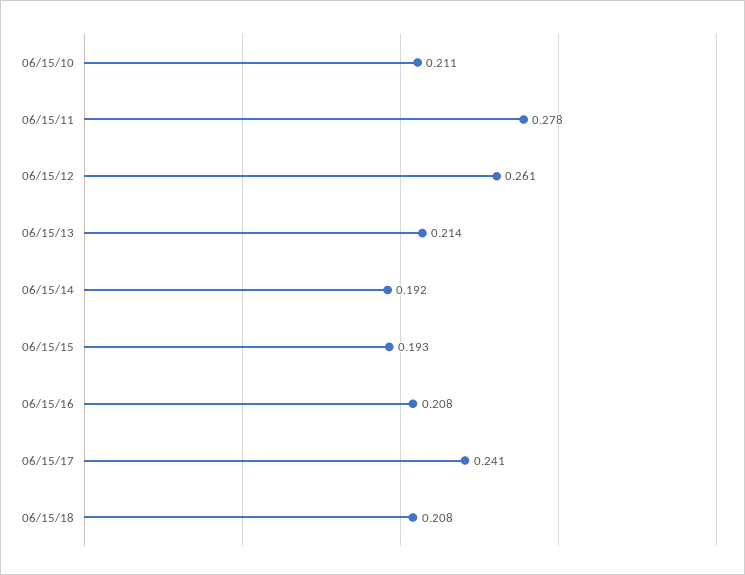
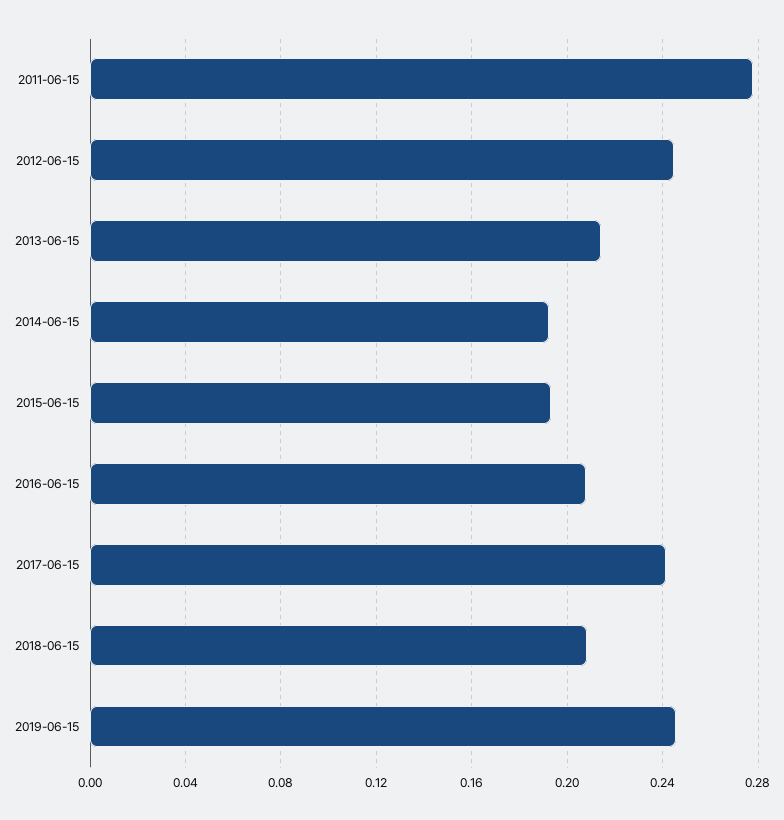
06/15/10: 0.211 -> none
06/15/12: 0.261 -> 0.245
2019-06-15: none -> 0.245

